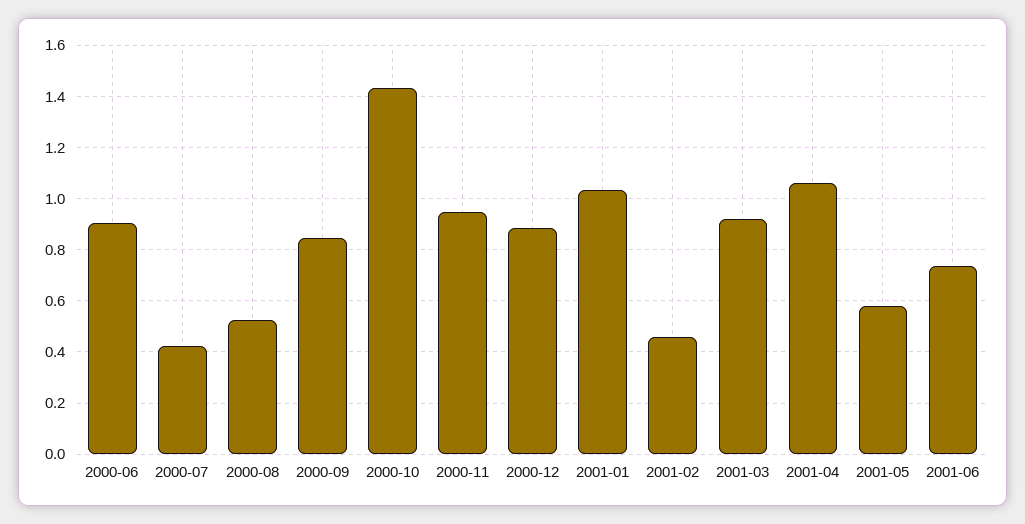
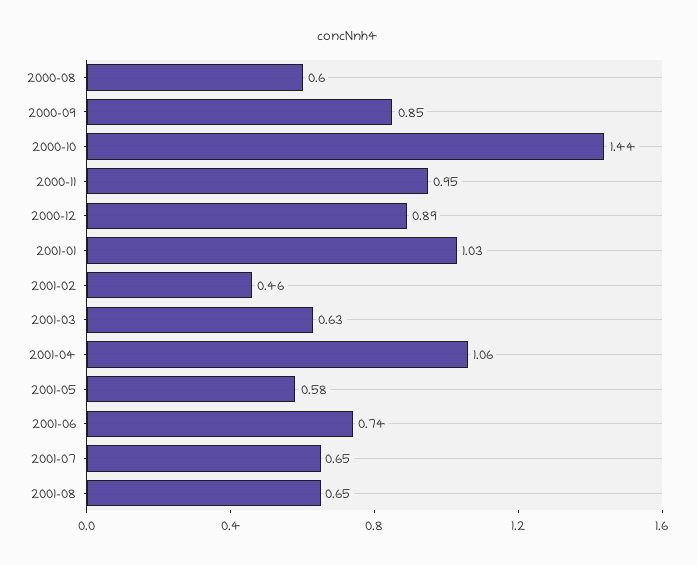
2000-06: 0.9 -> none
2000-07: 0.425 -> none
2000-08: 0.525 -> 0.6
2001-03: 0.925 -> 0.63
2001-07: none -> 0.65
2001-08: none -> 0.65

